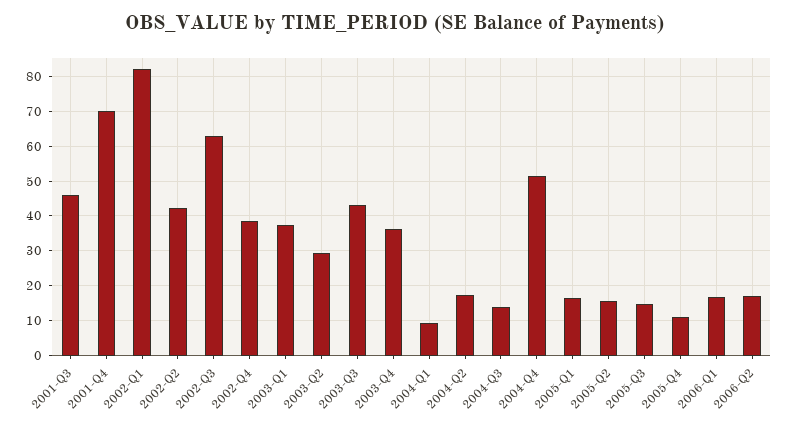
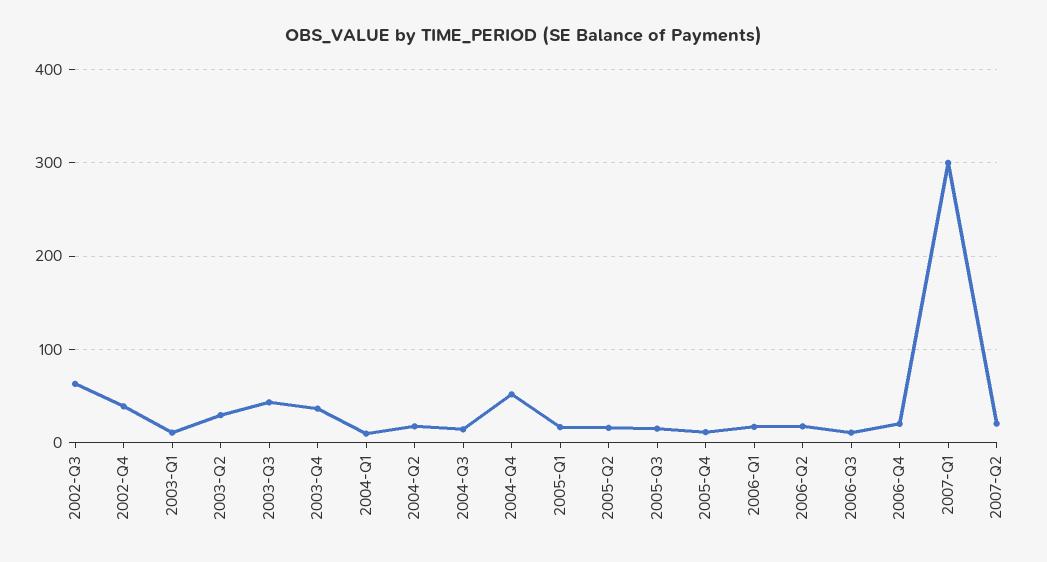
2001-Q3: 46 -> none
2001-Q4: 70 -> none
2002-Q1: 82 -> none
2002-Q2: 42 -> none
2003-Q1: 38 -> 10
2006-Q3: none -> 10
2006-Q4: none -> 20
2007-Q1: none -> 300
2007-Q2: none -> 20

